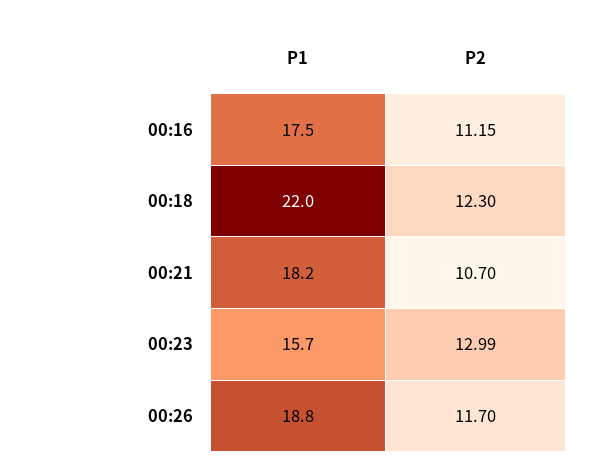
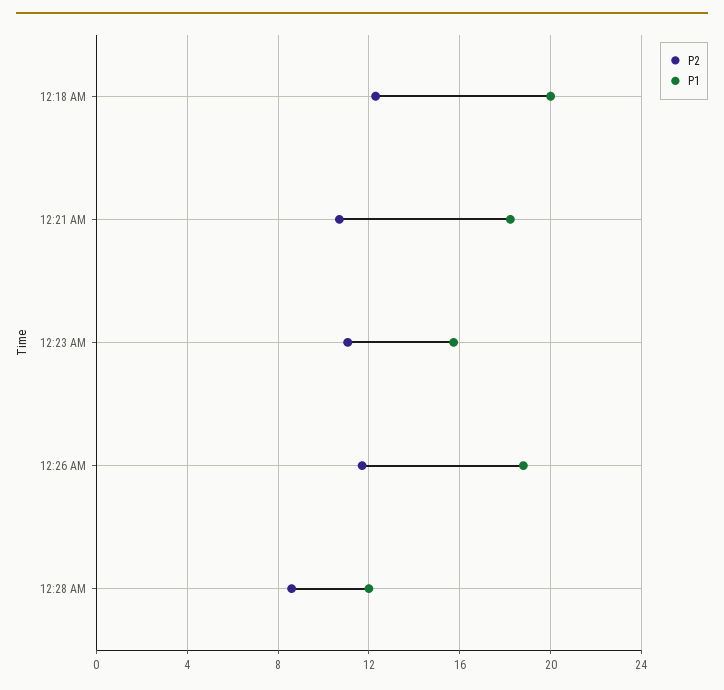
P1, 00:16: 17.5 -> none
P2, 00:16: 11.15 -> none
P1, 00:18: 22 -> 20
P2, 00:23: 12.99 -> 11
P2, 12:28 AM: none -> 8.5
P1, 12:28 AM: none -> 12

